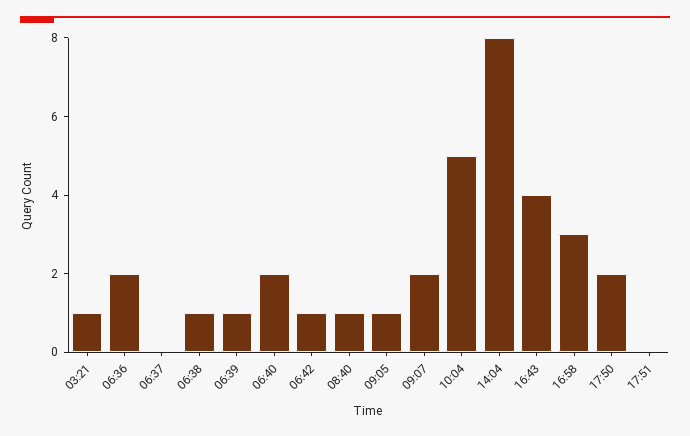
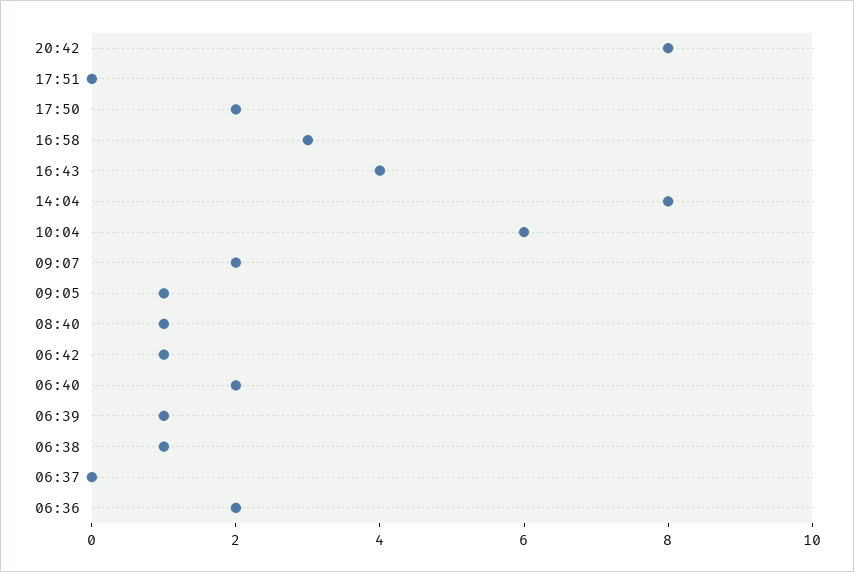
03:21: 1 -> none
10:04: 5 -> 6
20:42: none -> 8

